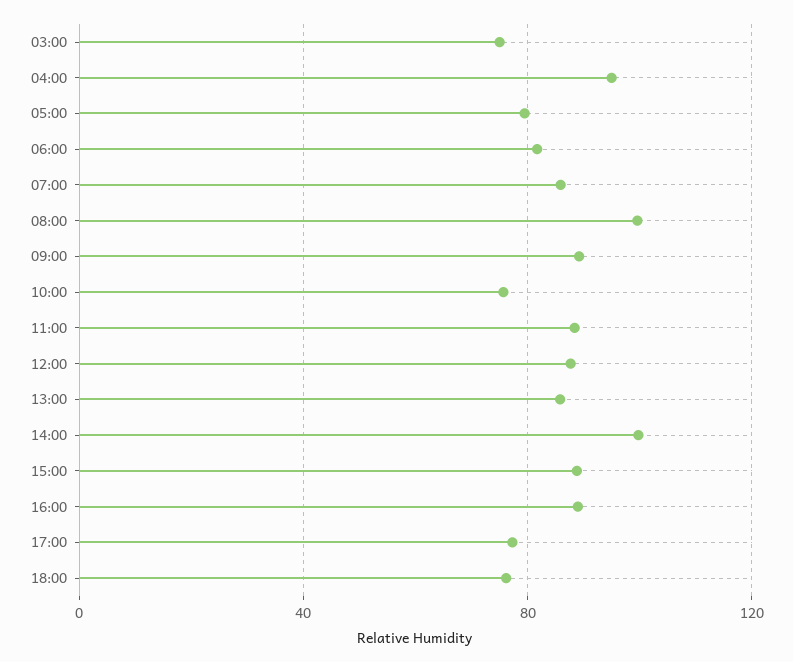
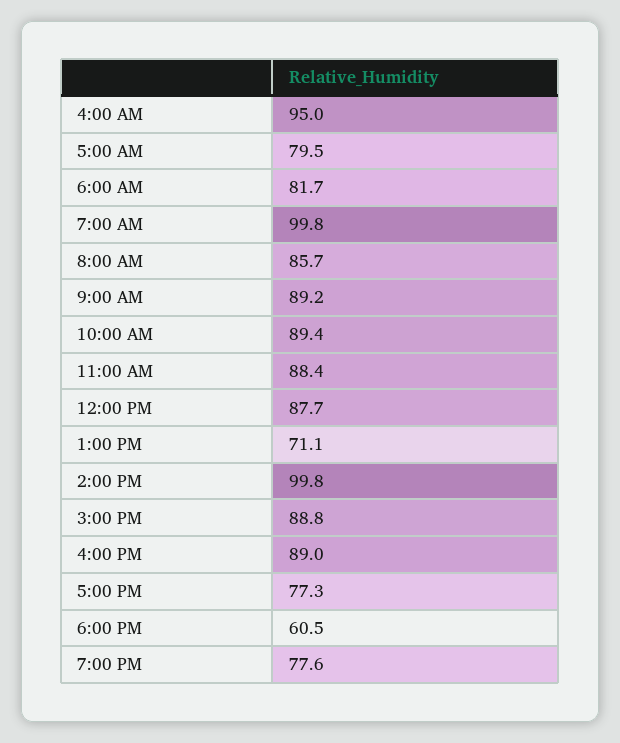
03:00: 75 -> none
07:00: 85 -> 99.8
08:00: 100 -> 85.7
10:00: 75 -> 89.4
13:00: 85 -> 71.1
18:00: 75 -> 60.5
7:00 PM: none -> 77.6

